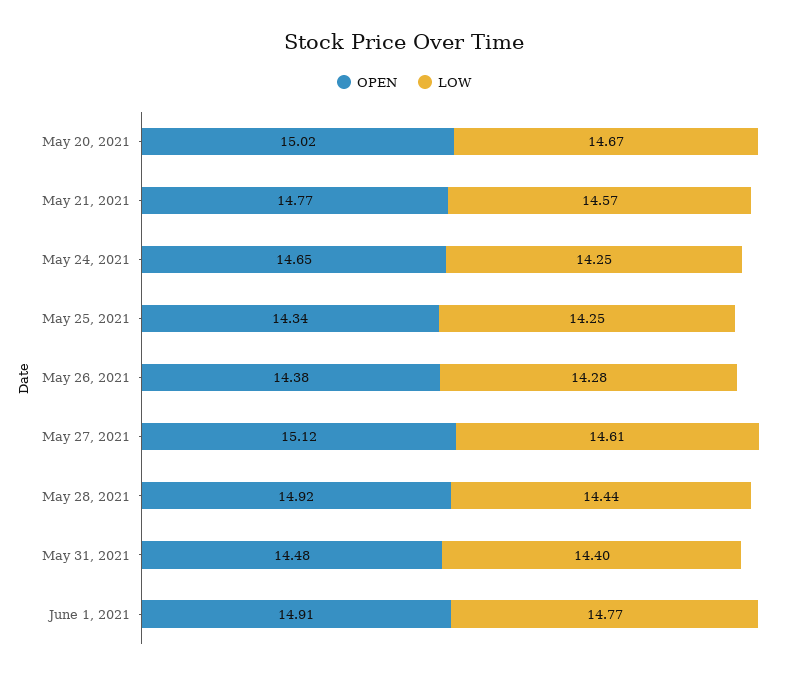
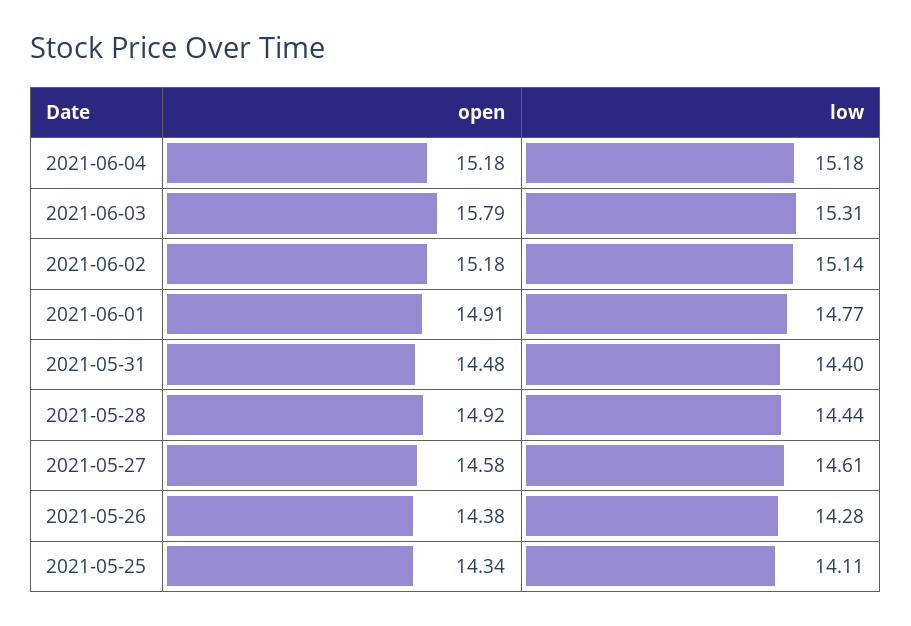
OPEN, May 20, 2021: 15.02 -> none
LOW, May 20, 2021: 14.67 -> none
OPEN, May 21, 2021: 14.77 -> none
LOW, May 21, 2021: 14.57 -> none
OPEN, May 24, 2021: 14.65 -> none
LOW, May 24, 2021: 14.25 -> none
LOW, May 25, 2021: 14.25 -> 14.11
OPEN, May 27, 2021: 15.12 -> 14.58
OPEN, 2021-06-04: none -> 15.18
LOW, 2021-06-04: none -> 15.18
OPEN, 2021-06-03: none -> 15.79
LOW, 2021-06-03: none -> 15.31
OPEN, 2021-06-02: none -> 15.18
LOW, 2021-06-02: none -> 15.14

